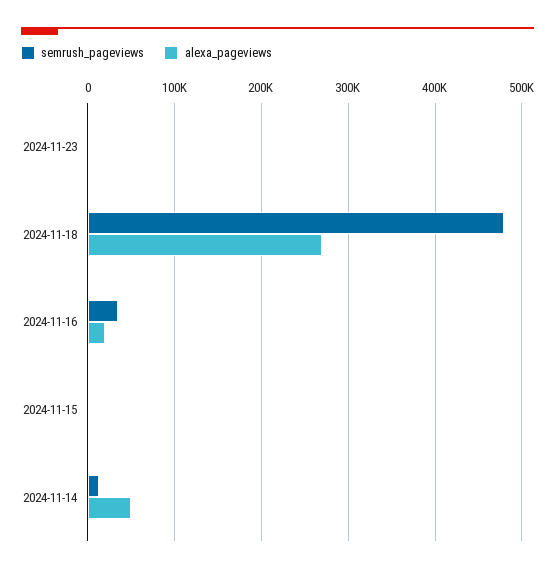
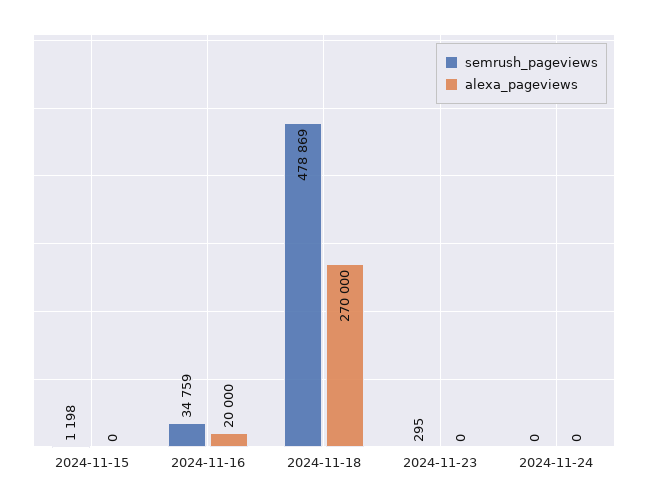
semrush_pageviews, 2024-11-14: 10000 -> none
alexa_pageviews, 2024-11-14: 50000 -> none
semrush_pageviews, 2024-11-24: none -> 0
alexa_pageviews, 2024-11-24: none -> 0

